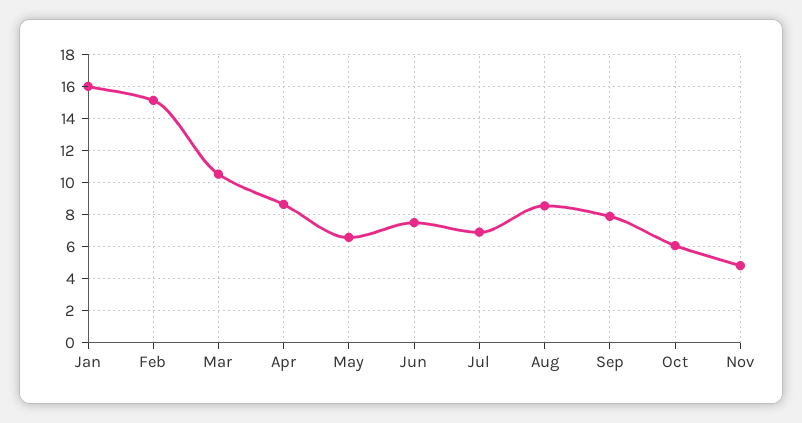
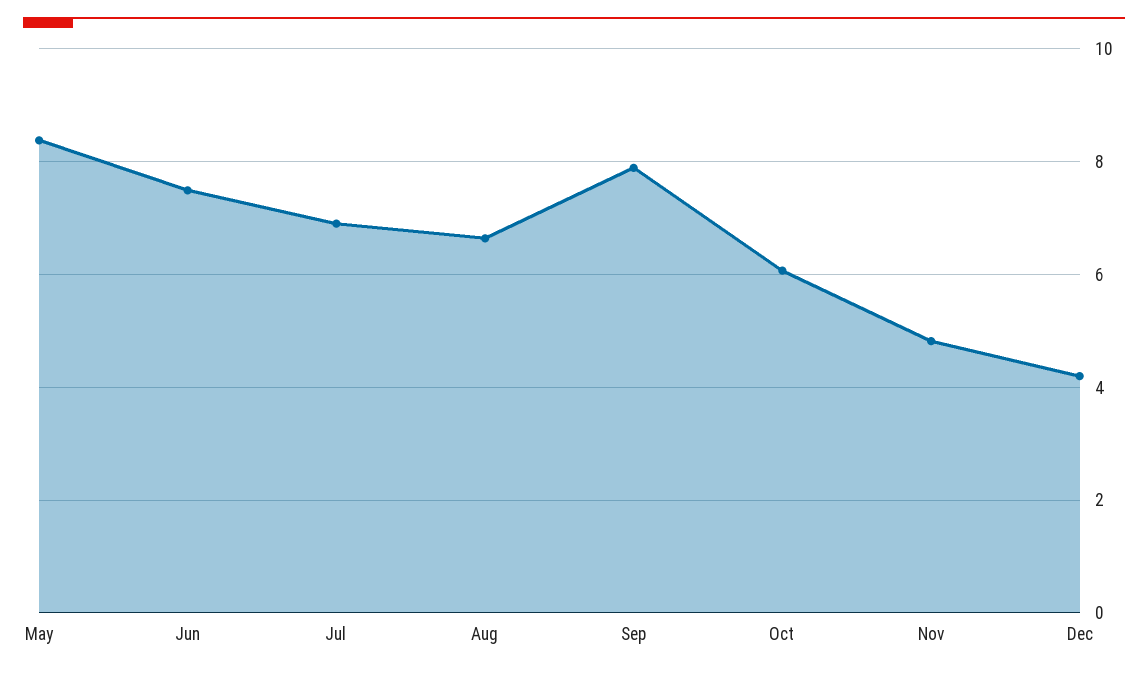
Jan: 16 -> none
Feb: 15 -> none
Mar: 10.5 -> none
Apr: 8.5 -> none
May: 6.5 -> 8.4
Aug: 8.5 -> 6.6
Dec: none -> 4.2

